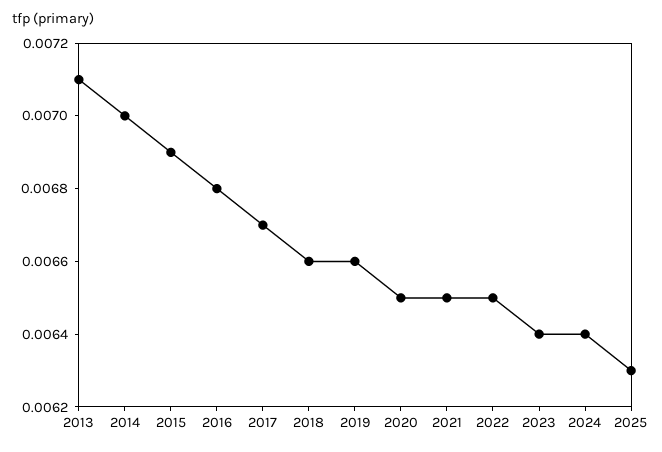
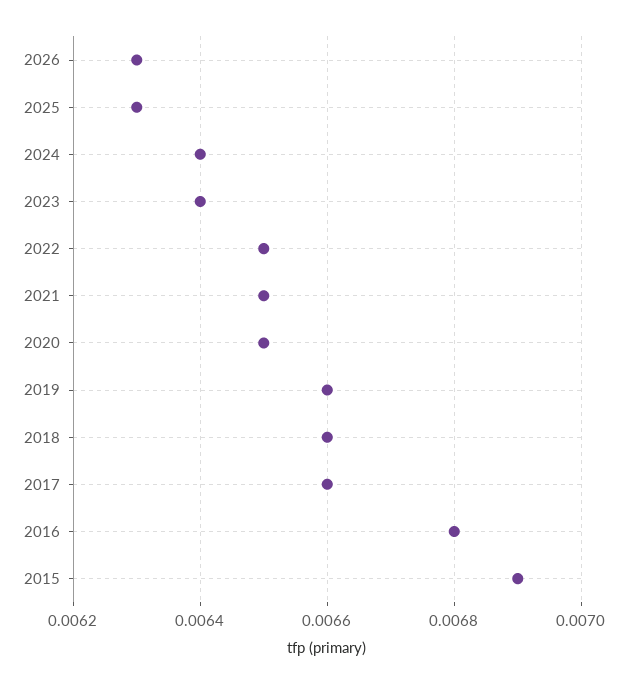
2013: 0.0071 -> none
2014: 0.007 -> none
2017: 0.0067 -> 0.0066
2026: none -> 0.0063

